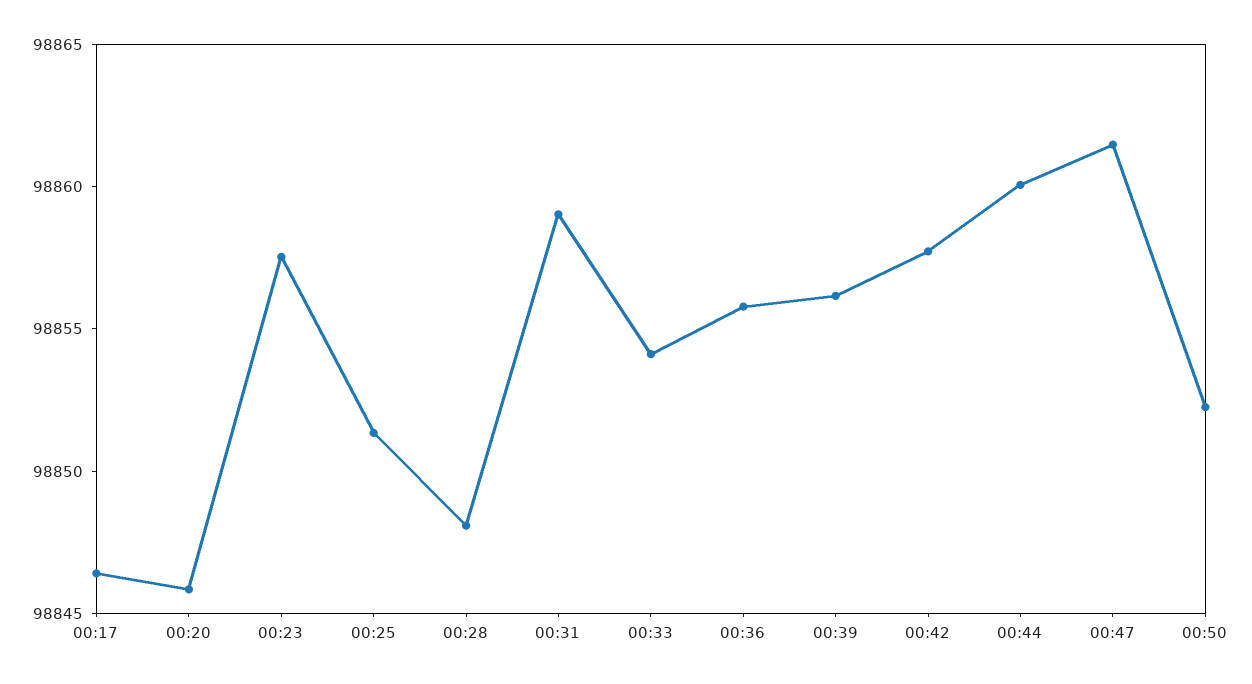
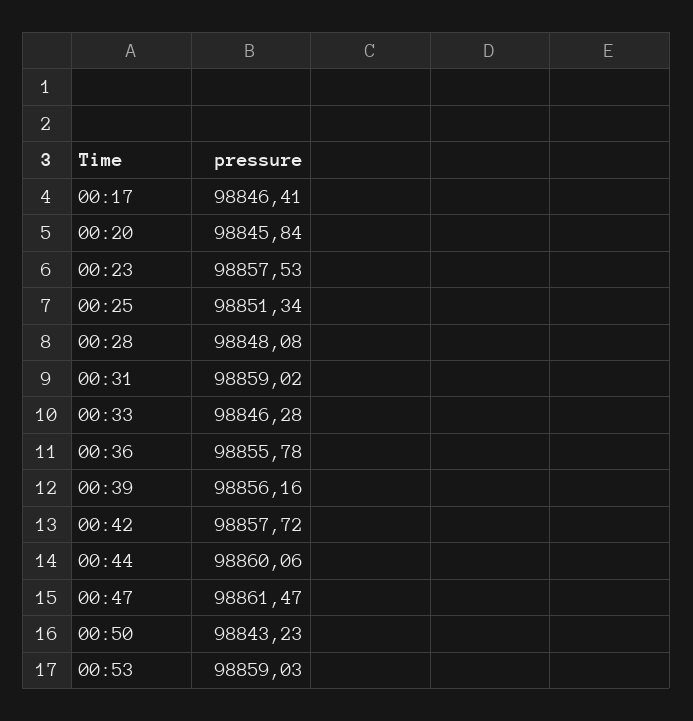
00:33: 98854 -> 98846.28
00:50: 98852 -> 98843.23
00:53: none -> 98859.03

